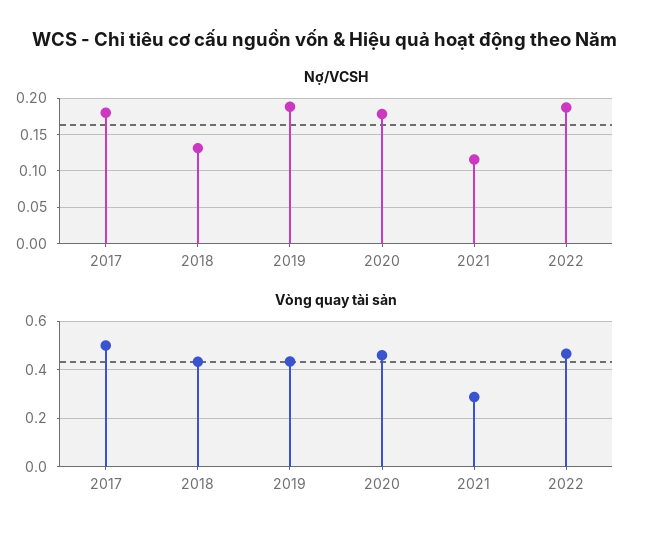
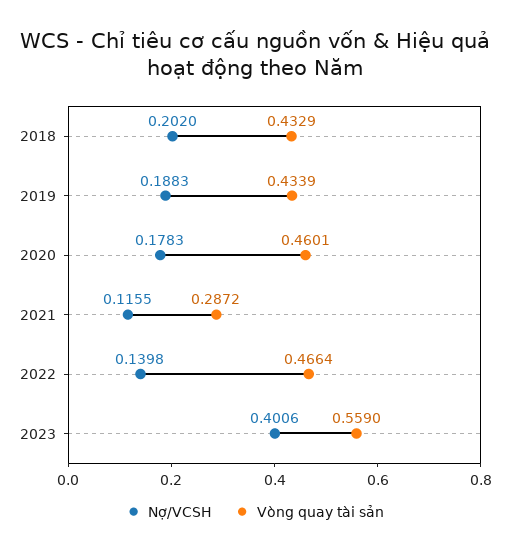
Nợ/VCSH, 2017: 0.18 -> none
Nợ/VCSH, 2018: 0.13 -> 0.202
Nợ/VCSH, 2022: 0.19 -> 0.1398
Vòng quay tài sản, 2017: 0.5 -> none
Nợ/VCSH, 2023: none -> 0.4006
Vòng quay tài sản, 2023: none -> 0.559

